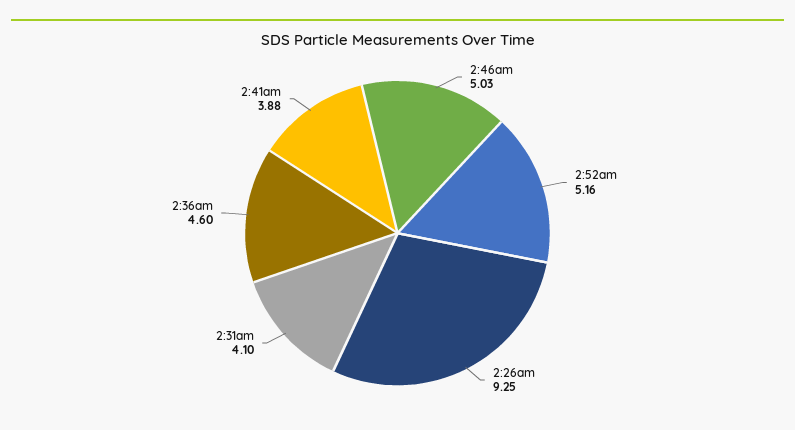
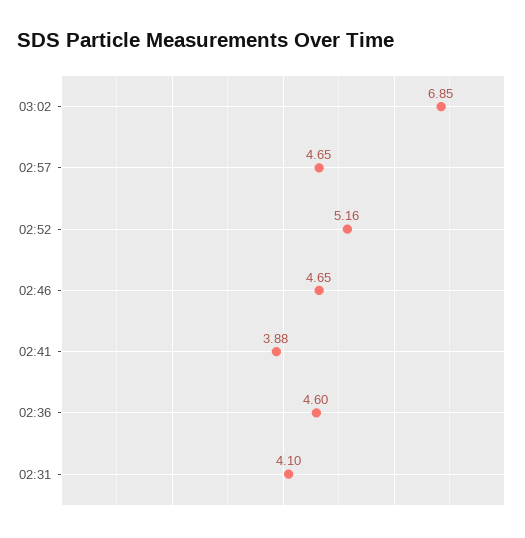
2:46am: 5.03 -> 4.65
2:26am: 9.25 -> none
03:02: none -> 6.85
02:57: none -> 4.65

